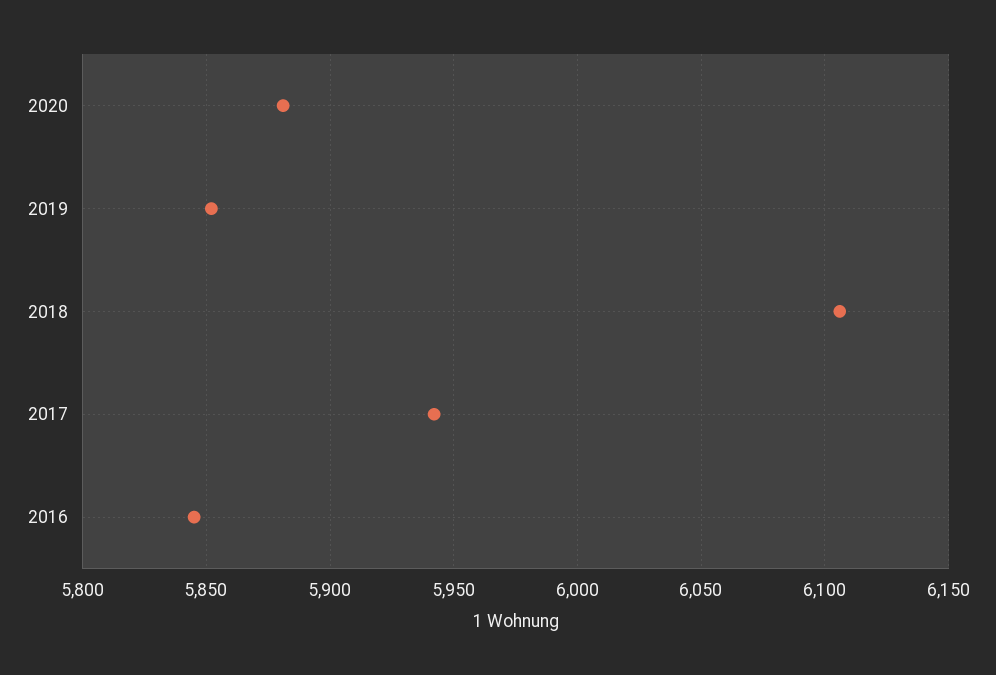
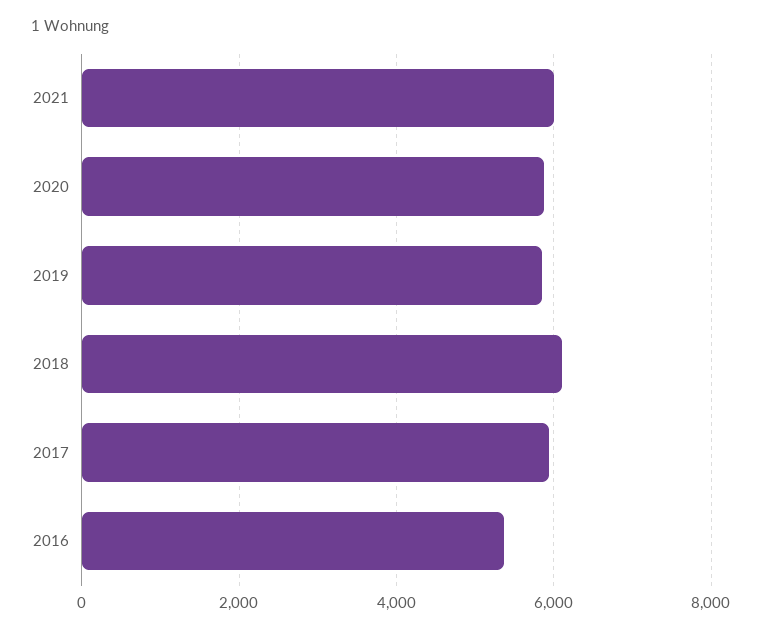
2016: 5845 -> 5400
2021: none -> 6000

